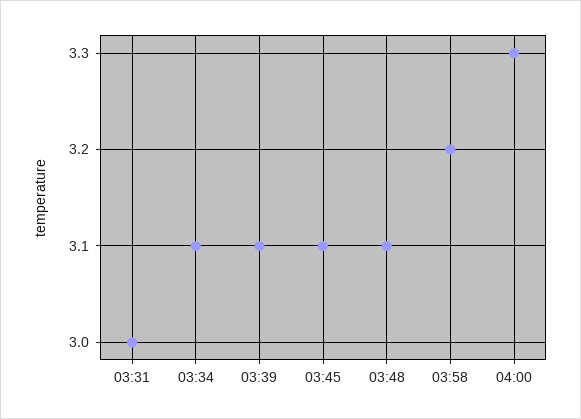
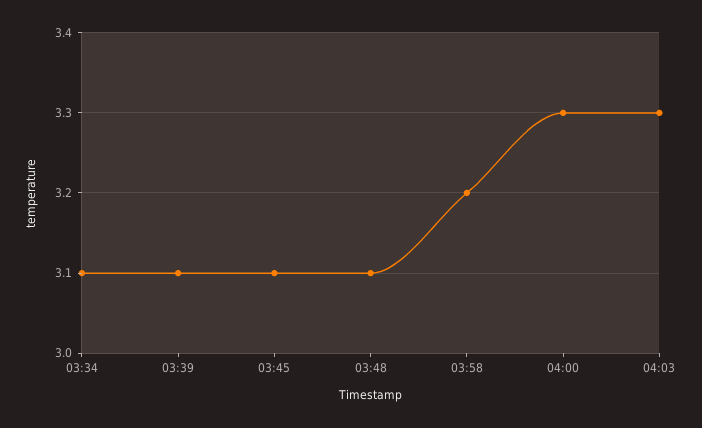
03:31: 3 -> none
04:03: none -> 3.3

